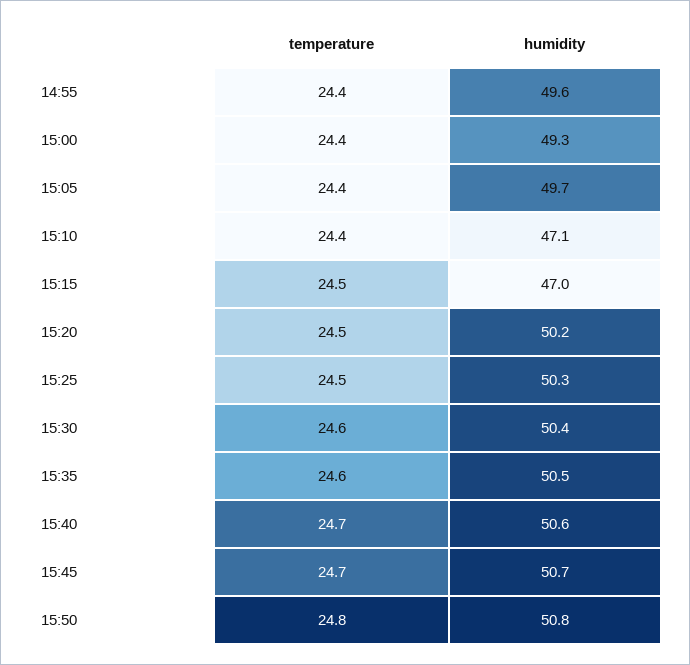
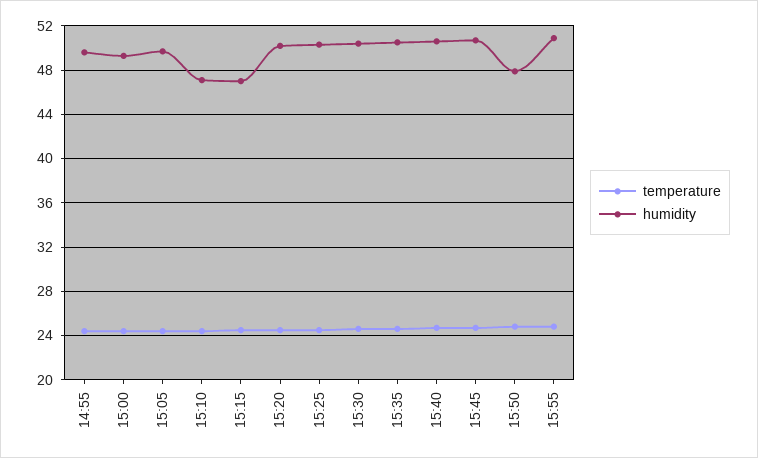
humidity, 15:50: 50.8 -> 48
temperature, 15:55: none -> 25
humidity, 15:55: none -> 51

